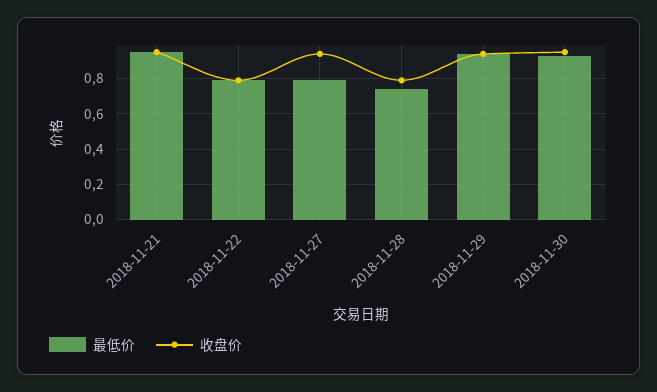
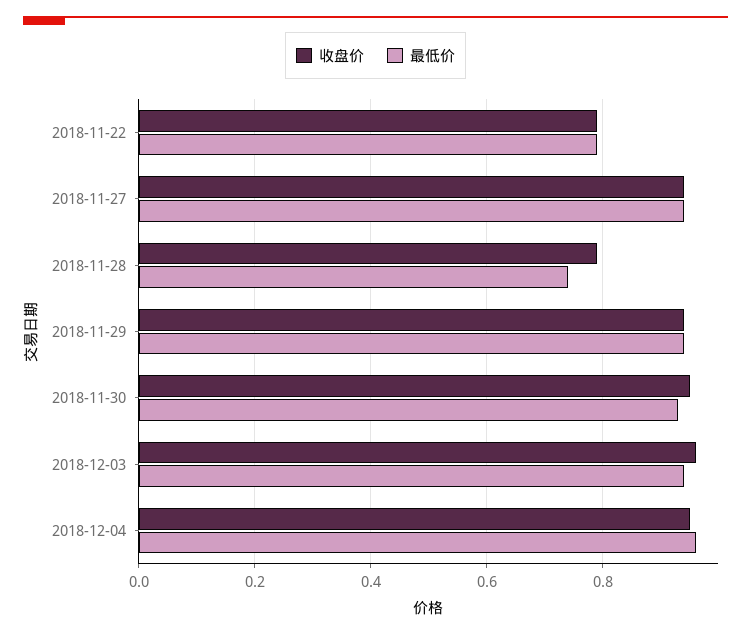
最低价, 2018-11-21: 0.95 -> none
收盘价, 2018-11-21: 0.95 -> none
最低价, 2018-11-27: 0.8 -> 0.95
收盘价, 2018-12-03: none -> 0.95
最低价, 2018-12-03: none -> 0.95
收盘价, 2018-12-04: none -> 0.95
最低价, 2018-12-04: none -> 0.95

